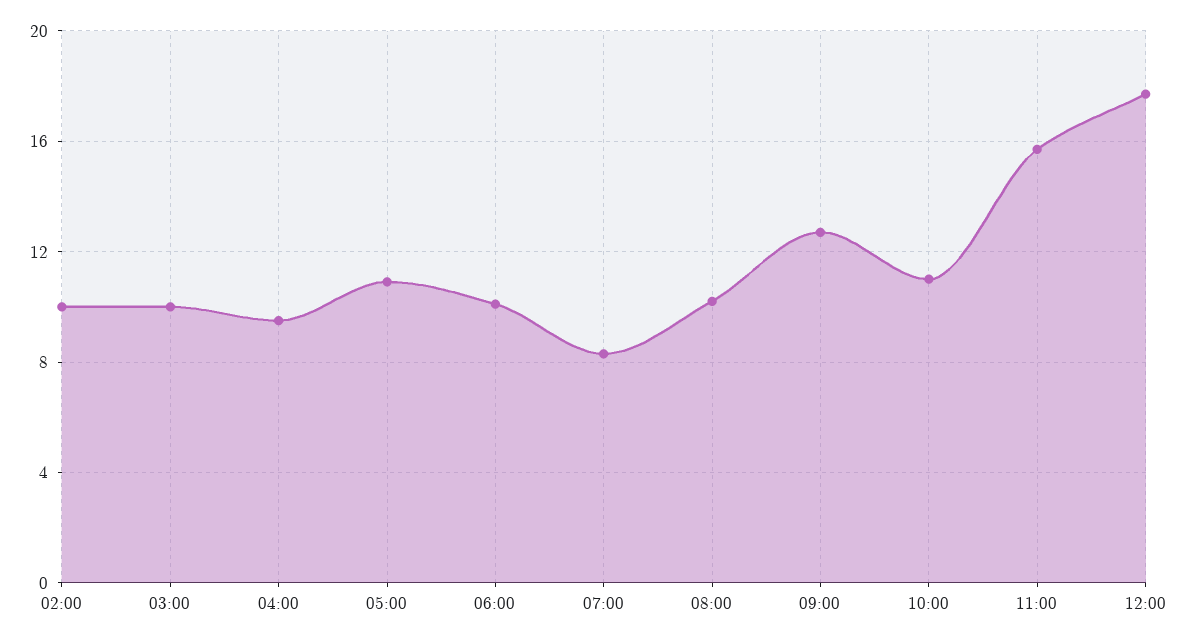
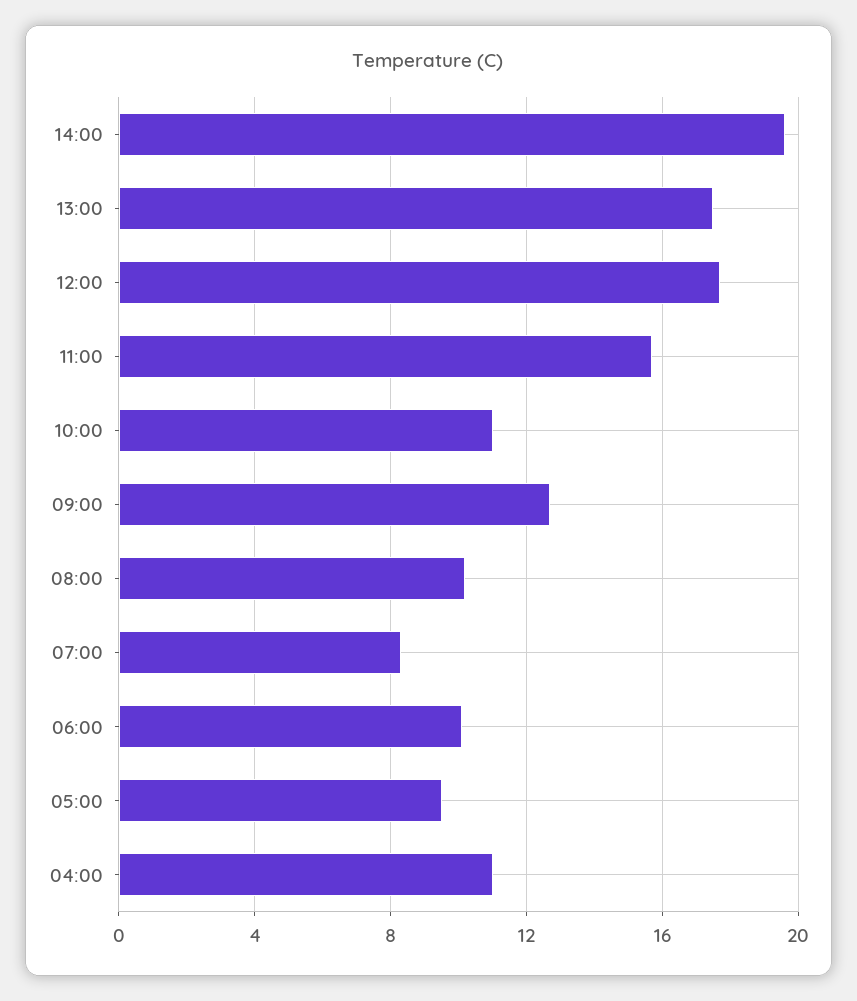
02:00: 10 -> none
03:00: 10 -> none
04:00: 9.5 -> 11
05:00: 11 -> 9.5
14:00: none -> 19.5
13:00: none -> 17.5

